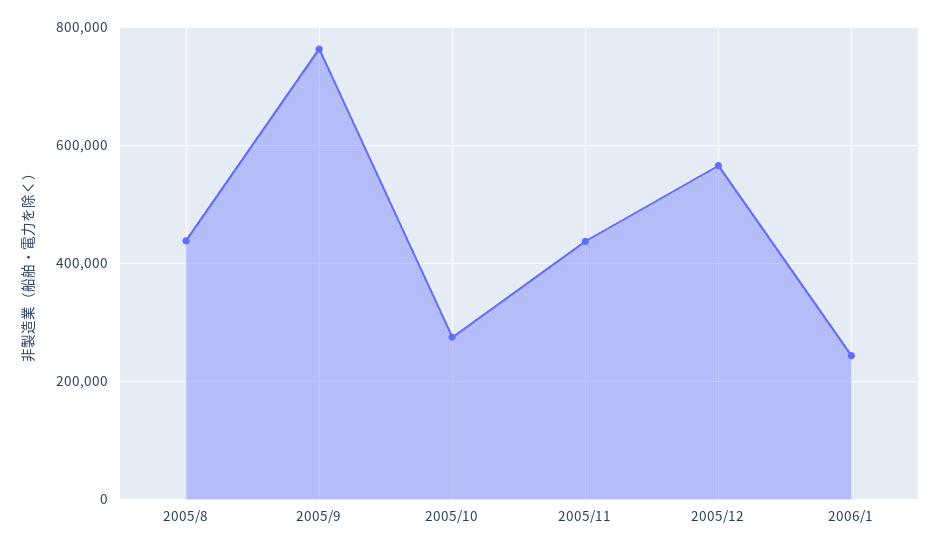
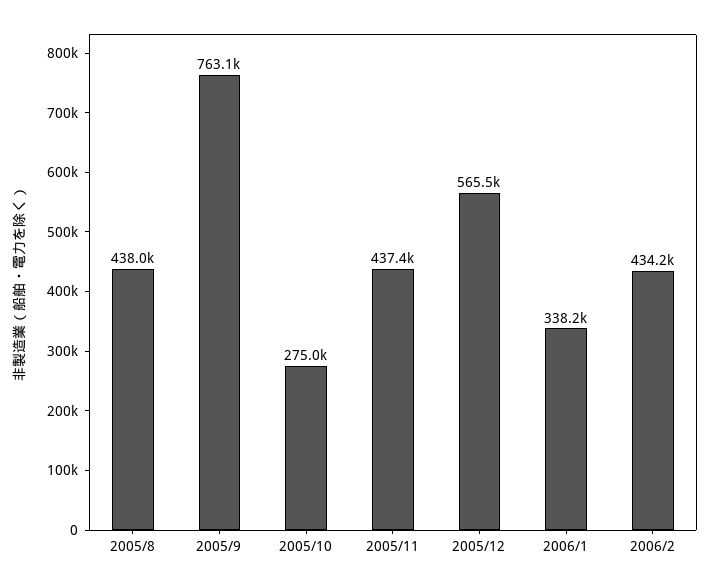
2006/1: 240000 -> 338200
2006/2: none -> 434200

